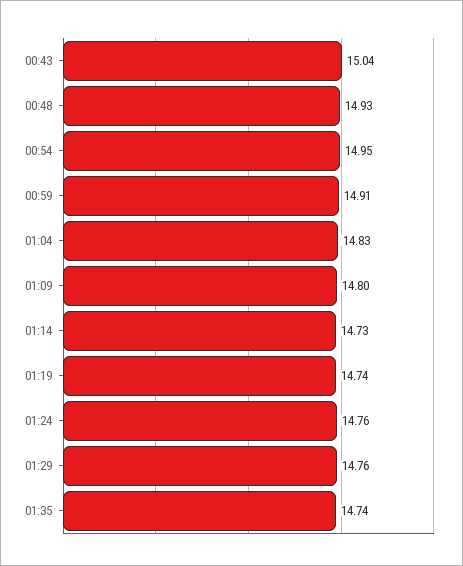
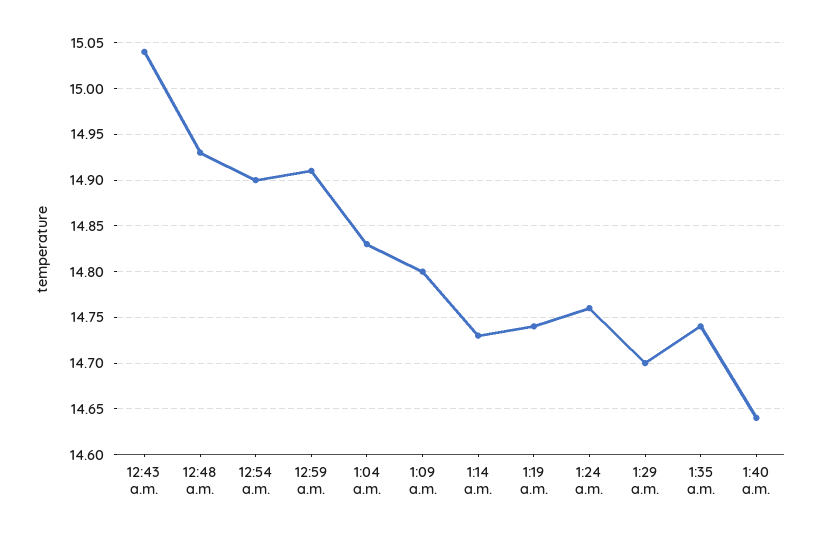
00:54: 14.95 -> 14.9
01:29: 14.76 -> 14.7
1:40 a.m.: none -> 14.64

